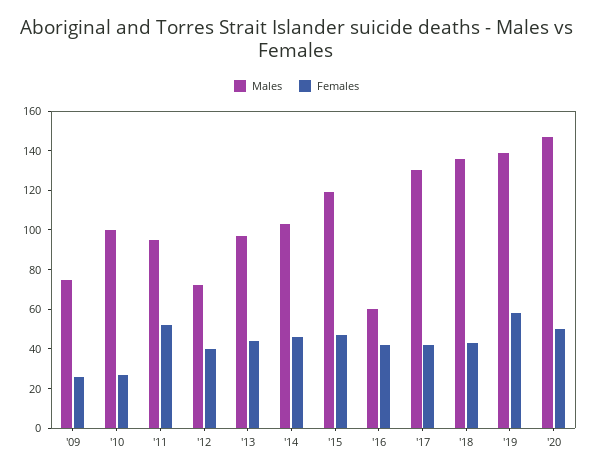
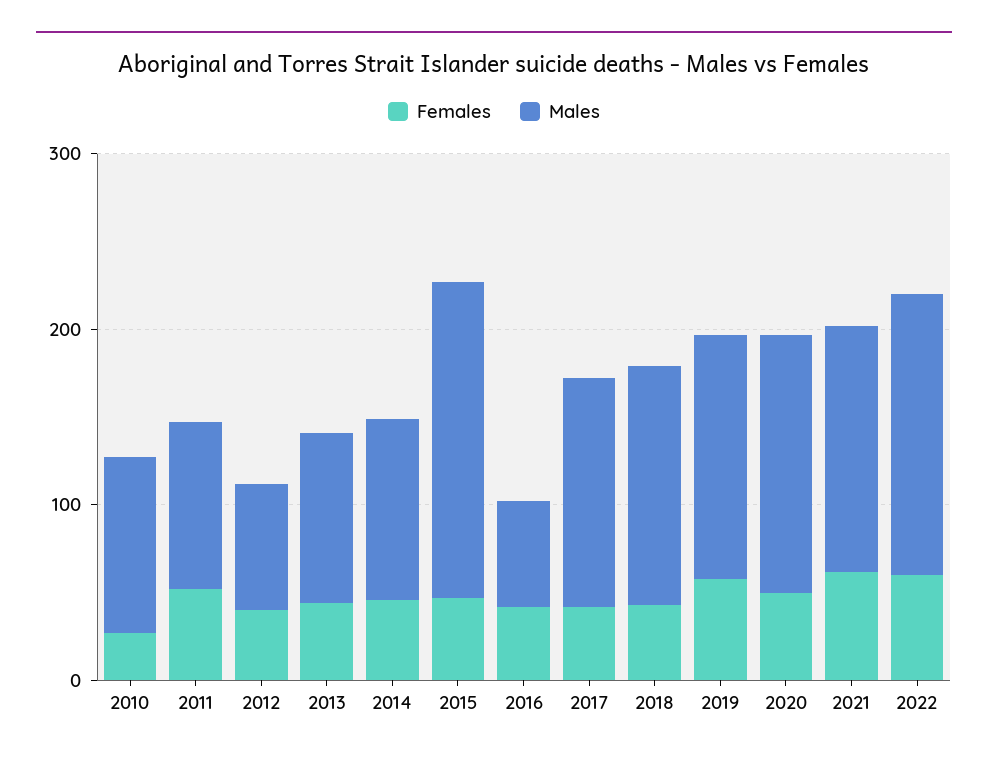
Males, '09: 75 -> none
Females, '09: 25 -> none
Males, '15: 120 -> 180
Females, 2021: none -> 60
Males, 2021: none -> 140
Females, 2022: none -> 60
Males, 2022: none -> 160

